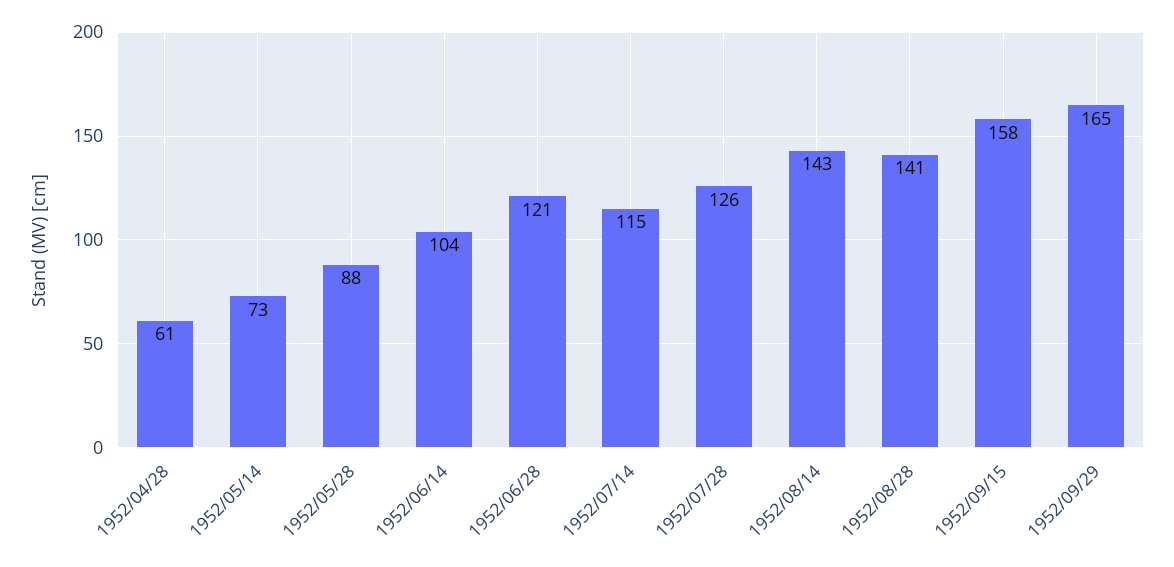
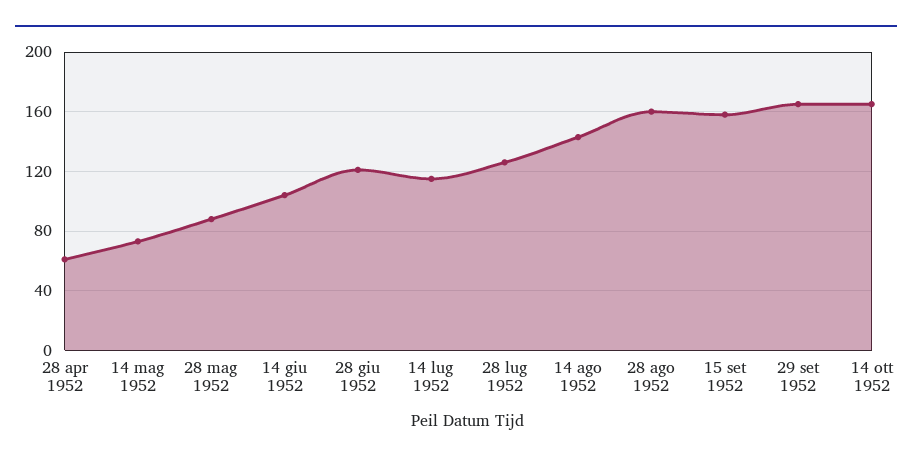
1952/08/28: 141 -> 160
14 ott 1952: none -> 165

